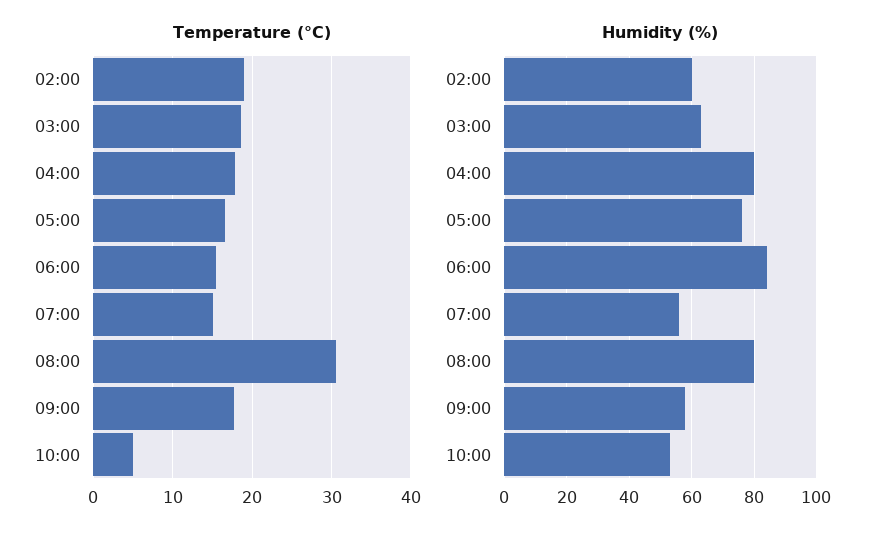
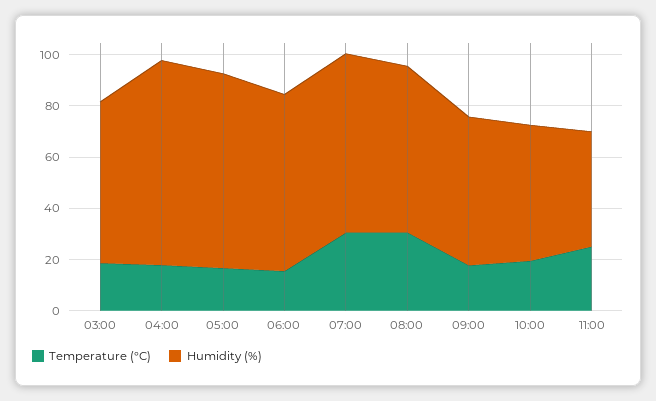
Temperature (°C), 02:00: 19 -> none
Temperature (°C), 07:00: 15 -> 30
Temperature (°C), 10:00: 5 -> 20
Humidity (%), 02:00: 60 -> none
Humidity (%), 06:00: 85 -> 70
Humidity (%), 07:00: 55 -> 70
Humidity (%), 08:00: 80 -> 65
Temperature (°C), 11:00: none -> 25
Humidity (%), 11:00: none -> 45

